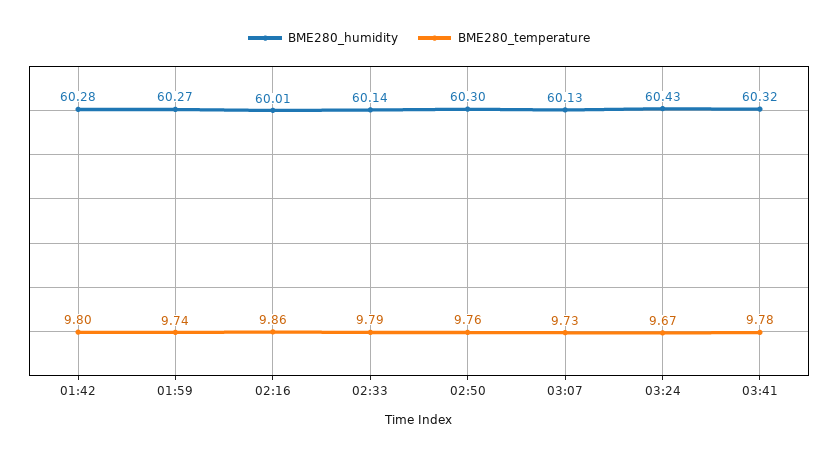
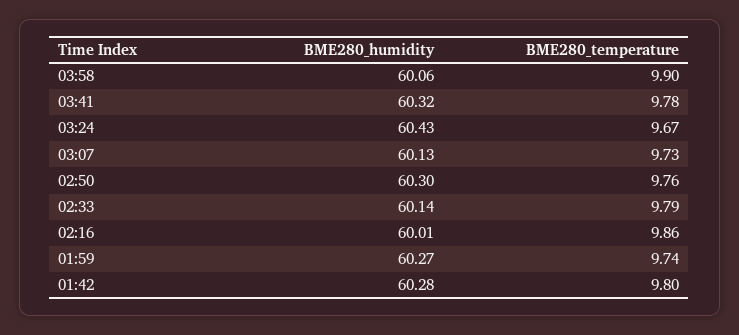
BME280_humidity, 03:58: none -> 60.06
BME280_temperature, 03:58: none -> 9.9

